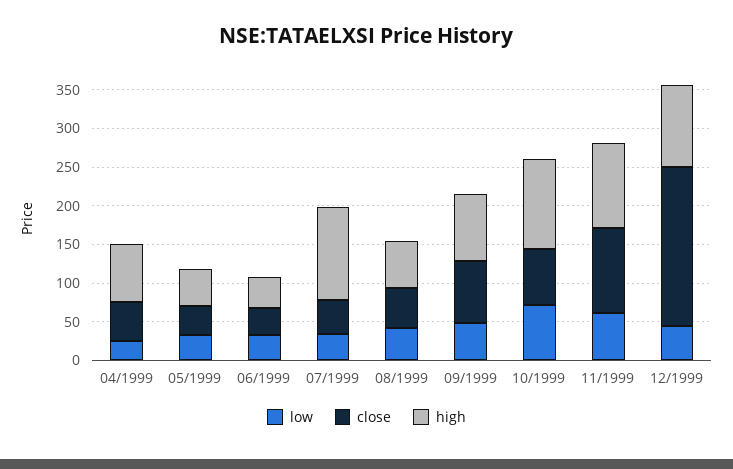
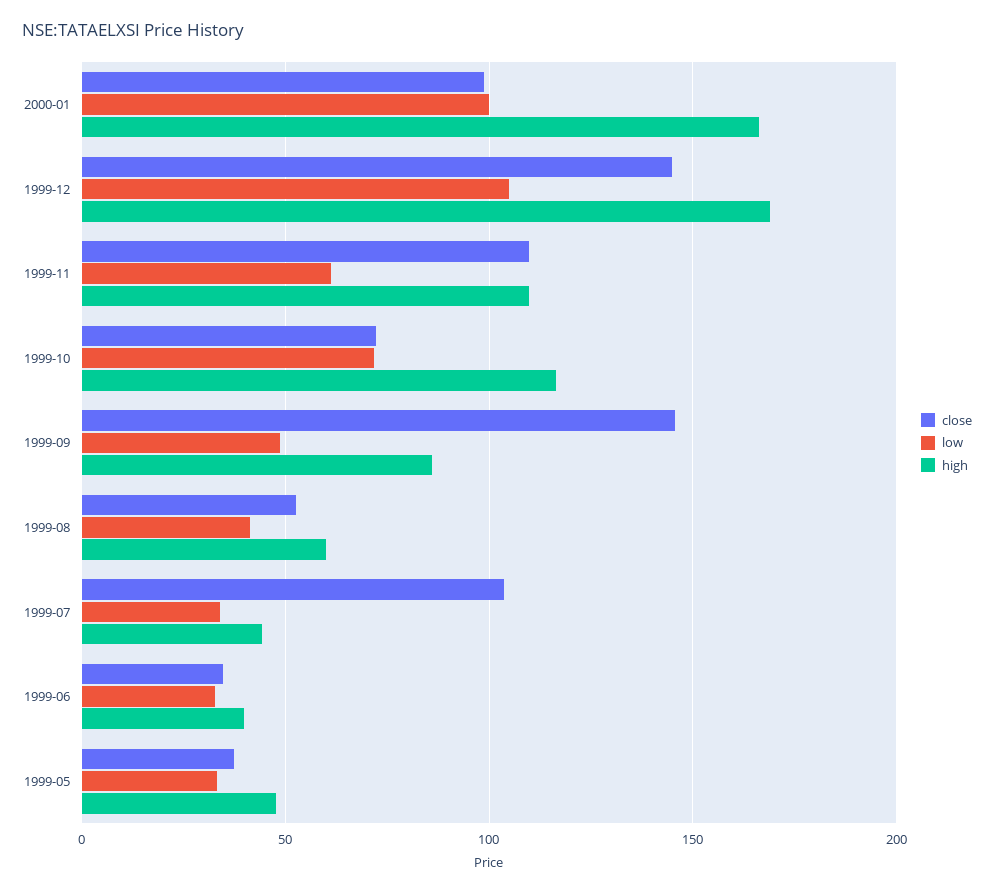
low, 04/1999: 25 -> none
close, 04/1999: 50 -> none
high, 04/1999: 75 -> none
close, 07/1999: 50 -> 105
high, 07/1999: 125 -> 45
close, 09/1999: 75 -> 145
low, 12/1999: 50 -> 105
close, 12/1999: 200 -> 145
high, 12/1999: 100 -> 170
close, 2000-01: none -> 100
low, 2000-01: none -> 100
high, 2000-01: none -> 165

